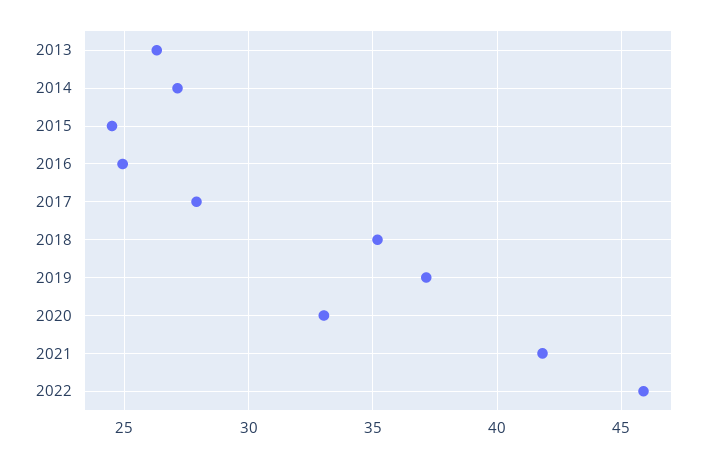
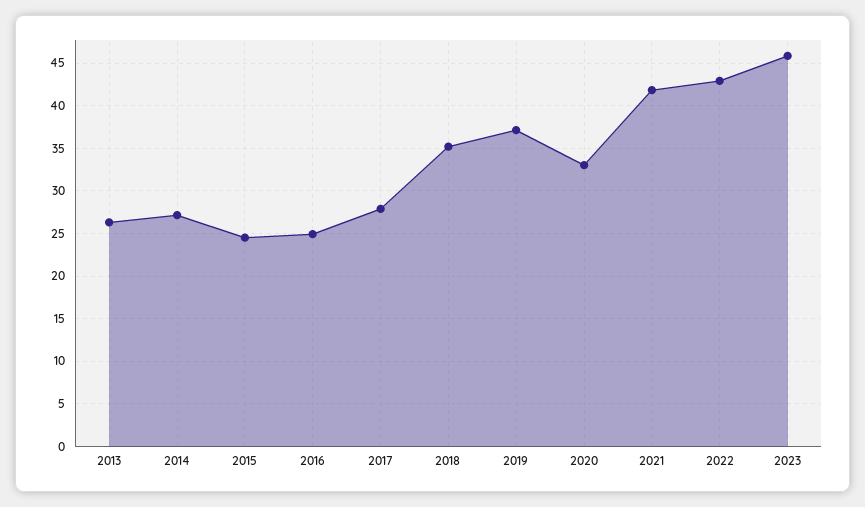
2022: 46 -> 43
2023: none -> 46

